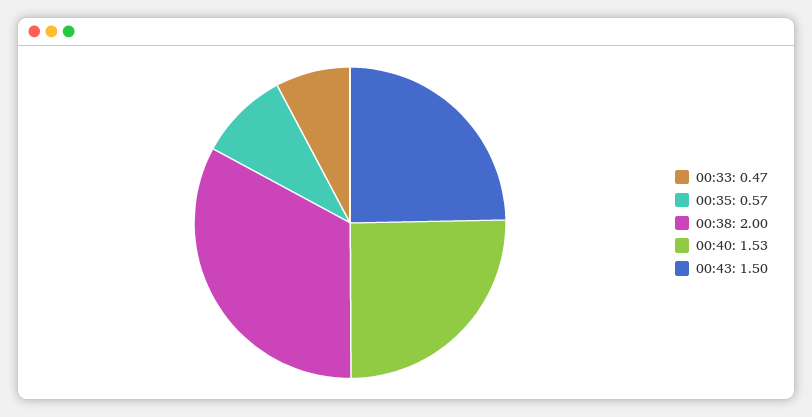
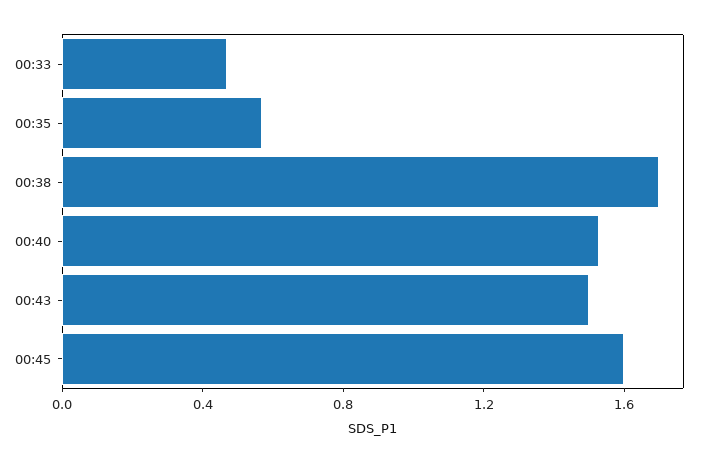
00:38: 2 -> 1.7
00:45: none -> 1.6

